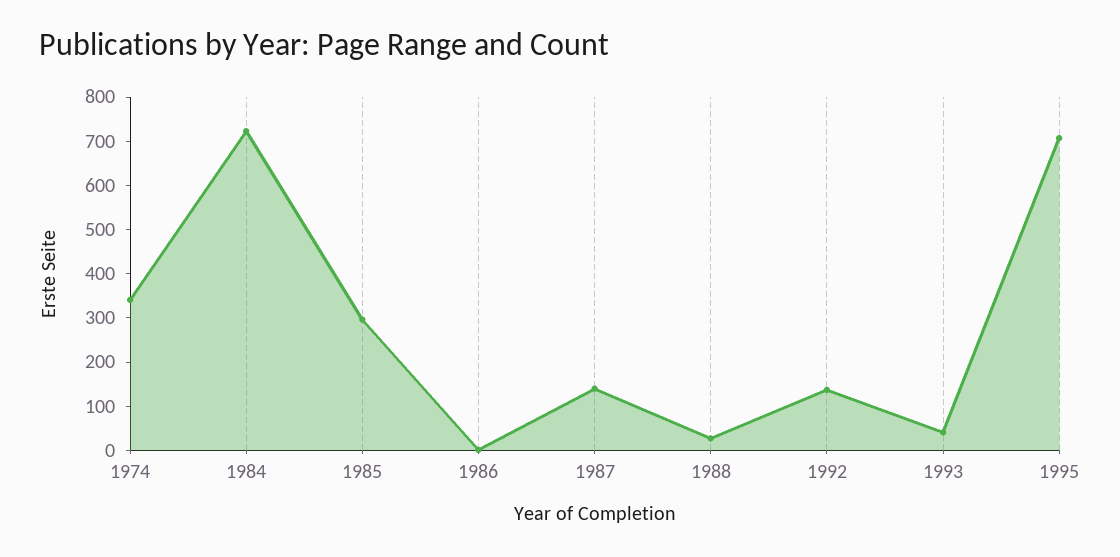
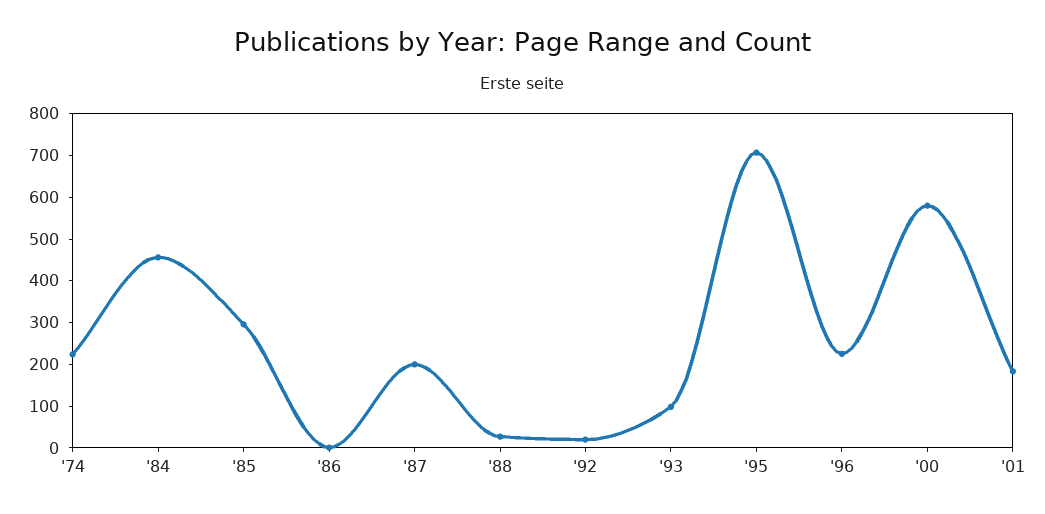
1974: 340 -> 220
1984: 720 -> 460
1987: 140 -> 200
1992: 140 -> 20
1993: 40 -> 100
'96: none -> 220
'00: none -> 580
'01: none -> 180

